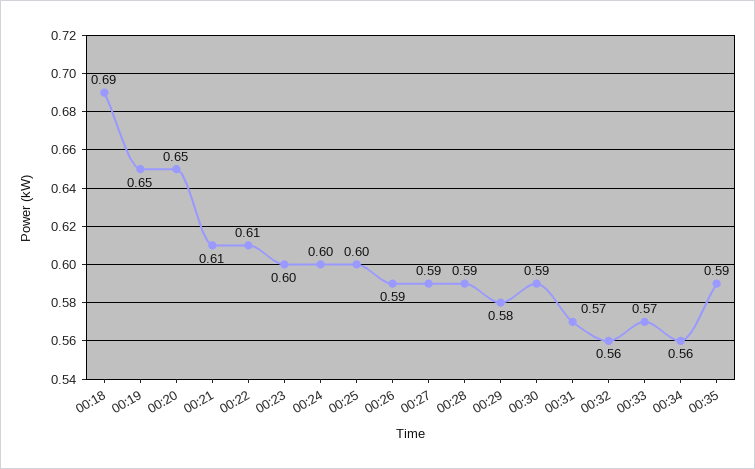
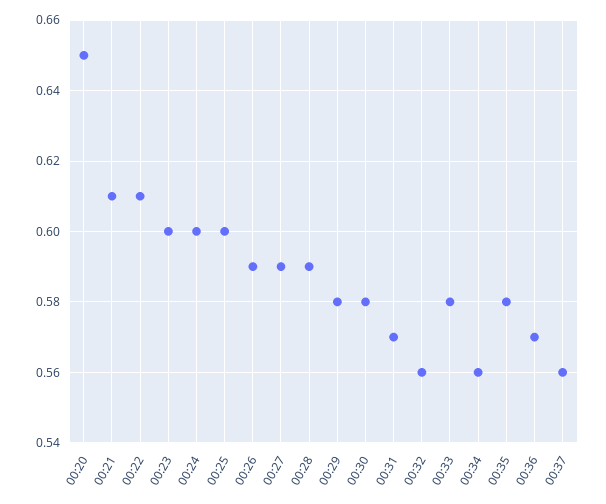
00:18: 0.69 -> none
00:19: 0.65 -> none
00:30: 0.59 -> 0.58
00:33: 0.57 -> 0.58
00:35: 0.59 -> 0.58
00:36: none -> 0.57
00:37: none -> 0.56

